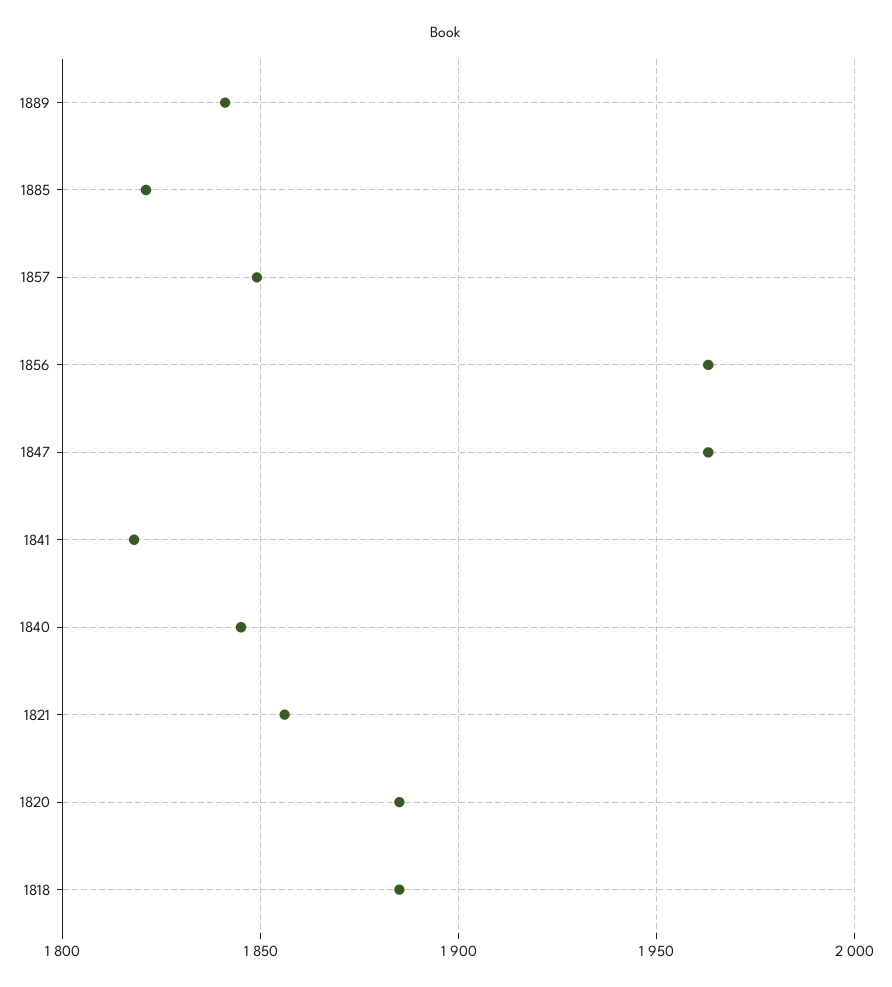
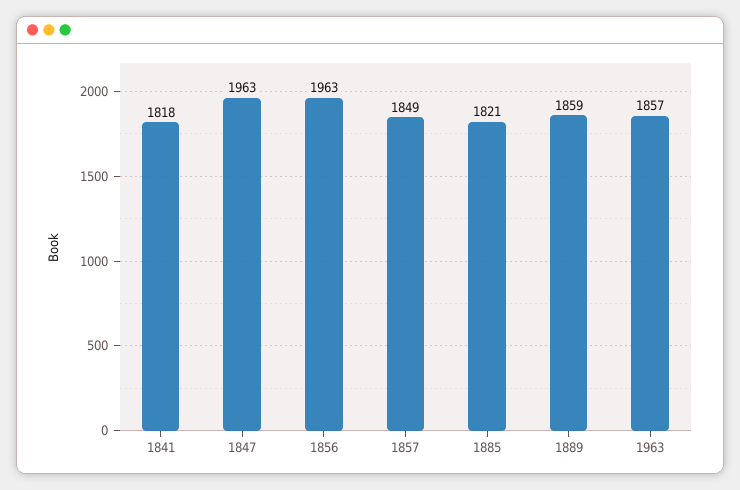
1889: 1840 -> 1859
1840: 1845 -> none
1821: 1855 -> none
1820: 1885 -> none
1818: 1885 -> none
1963: none -> 1857

